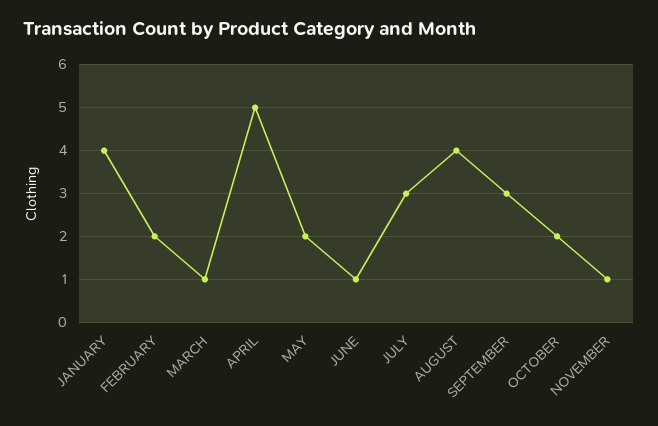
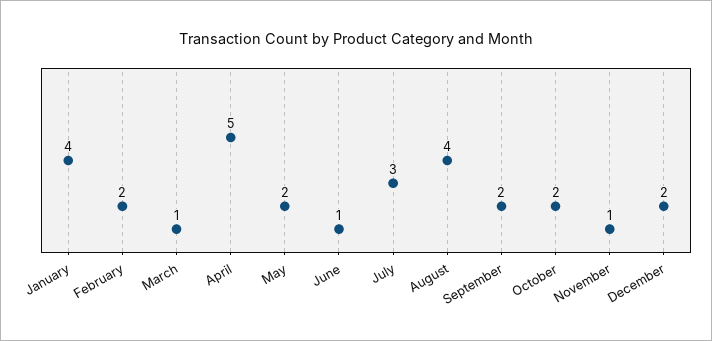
SEPTEMBER: 3 -> 2
December: none -> 2

